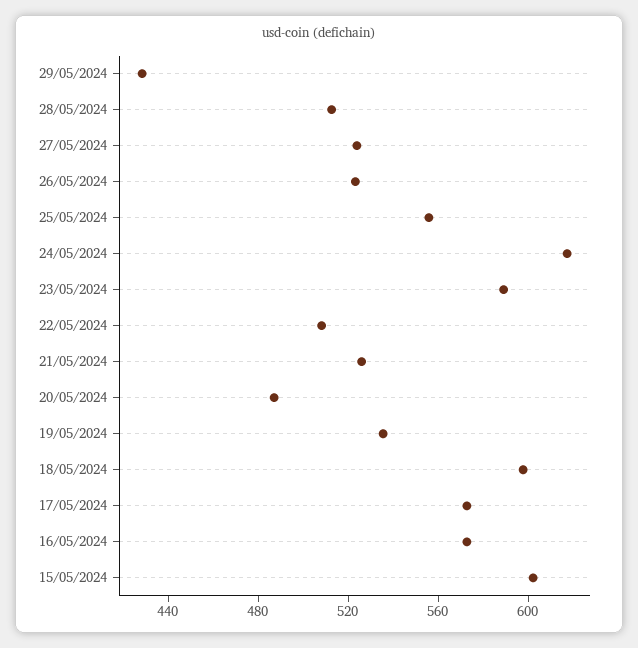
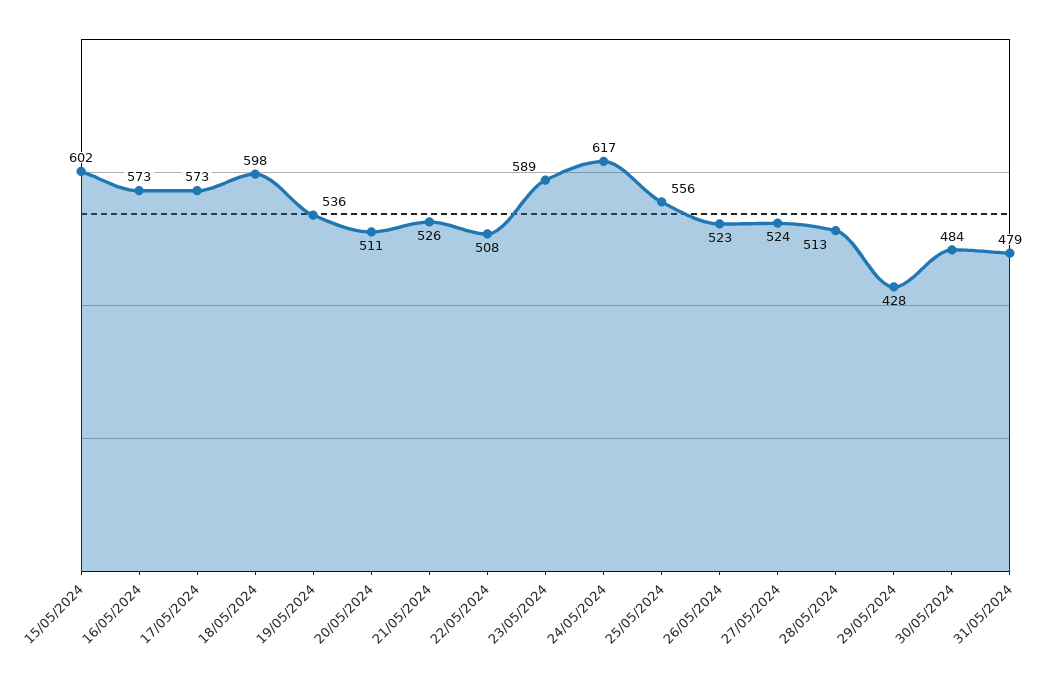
20/05/2024: 490 -> 511
30/05/2024: none -> 484
31/05/2024: none -> 479

